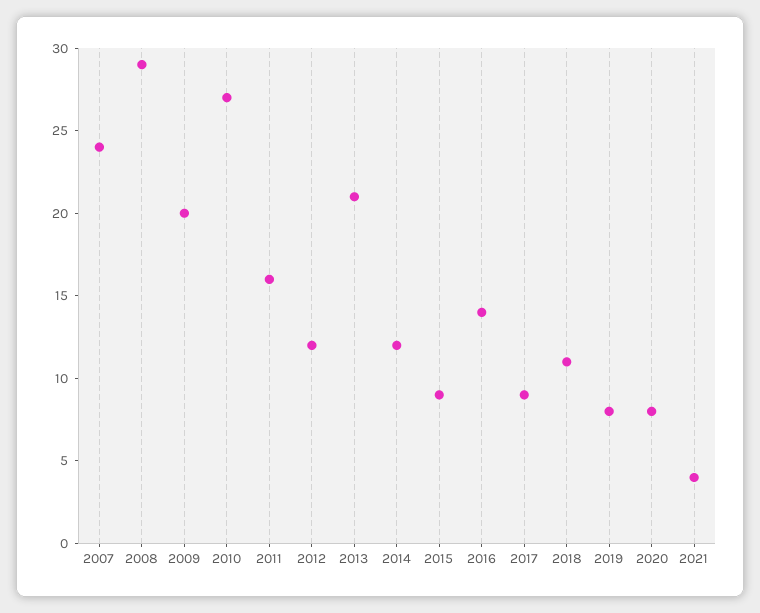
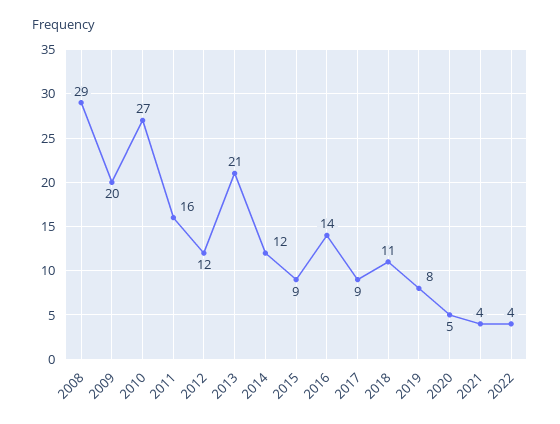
2007: 24 -> none
2020: 8 -> 5
2022: none -> 4

